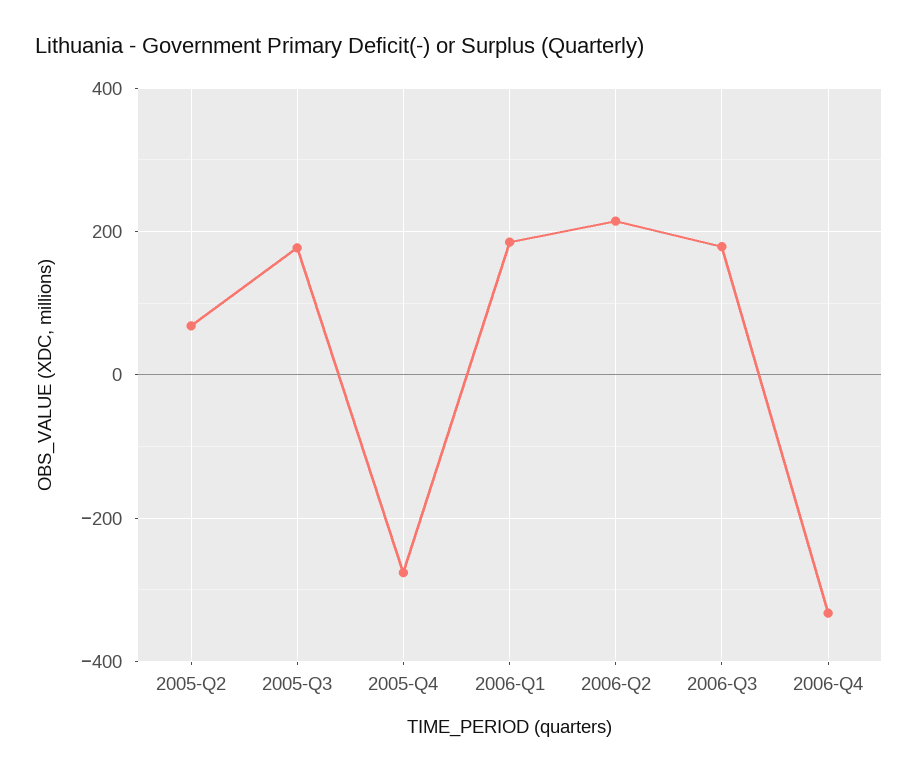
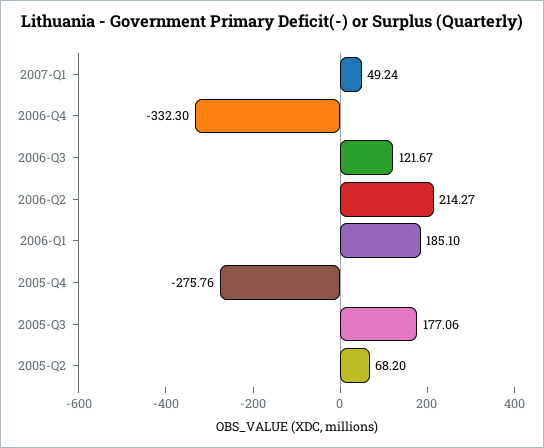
2006-Q3: 180 -> 121.67
2007-Q1: none -> 49.24

